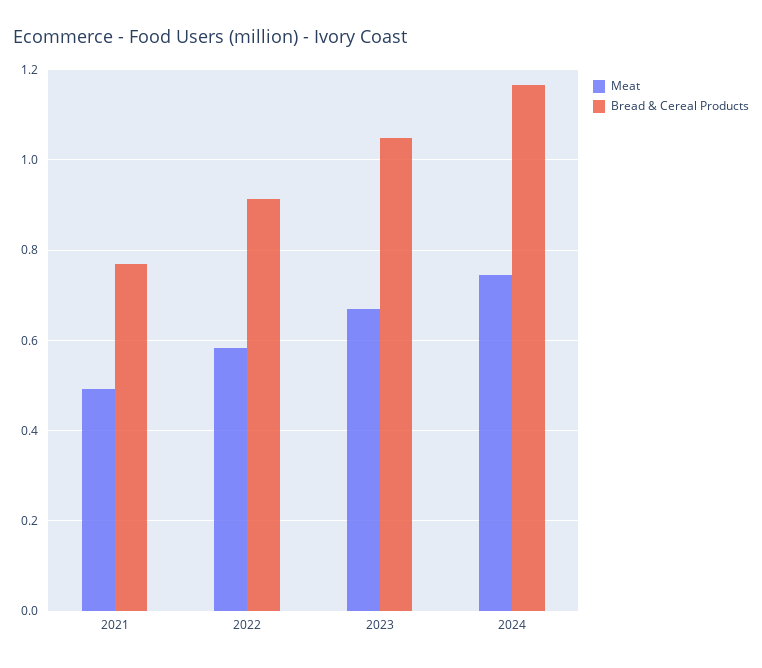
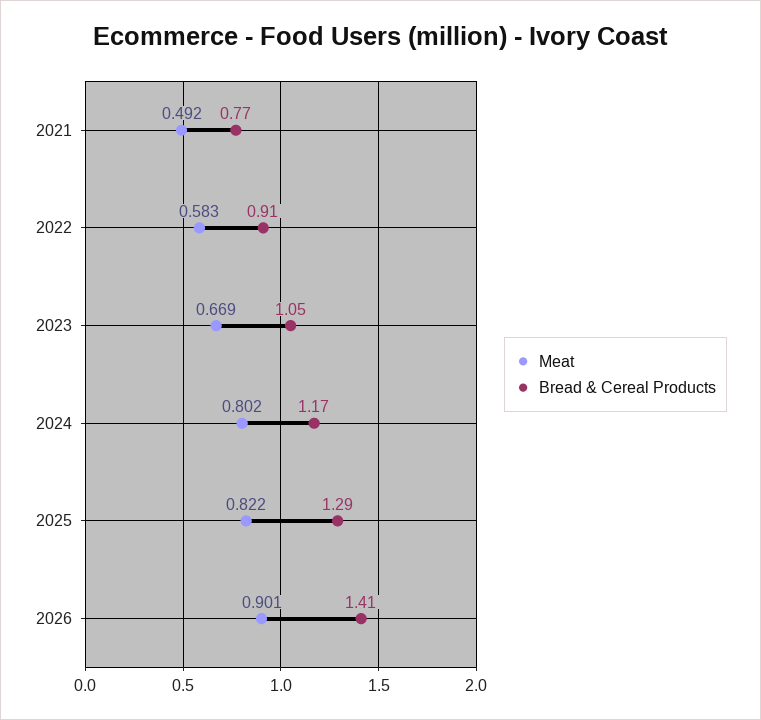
Meat, 2024: 0.74 -> 0.802
Meat, 2025: none -> 0.822
Bread & Cereal Products, 2025: none -> 1.29
Meat, 2026: none -> 0.901
Bread & Cereal Products, 2026: none -> 1.41

